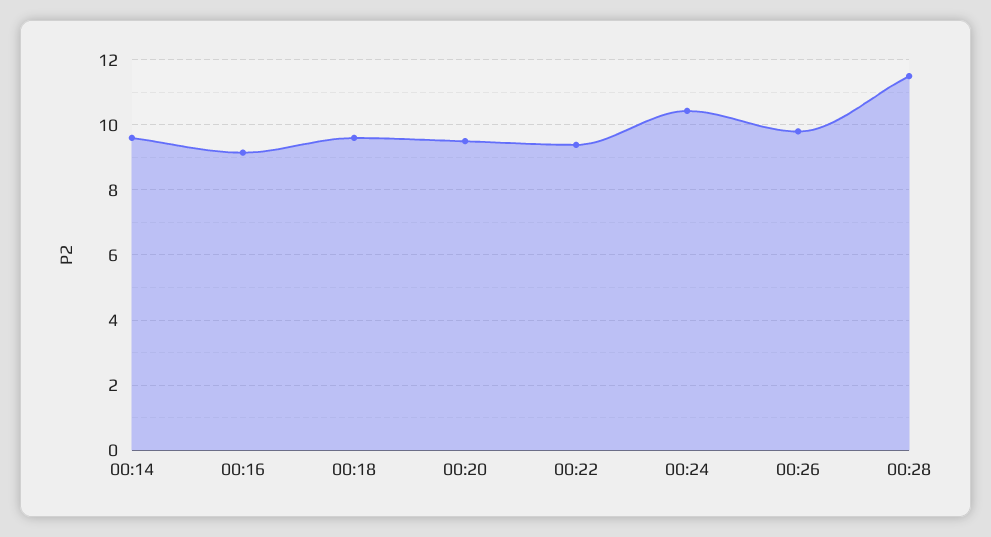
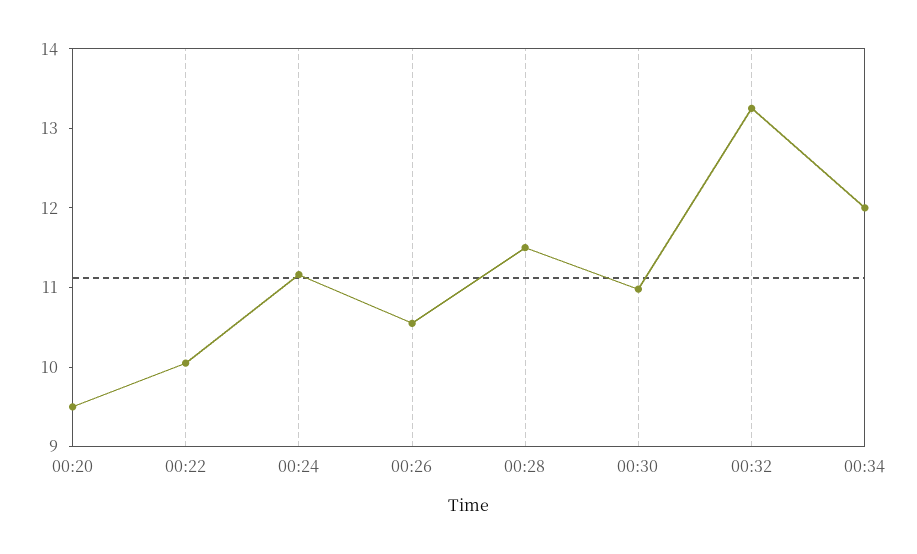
00:14: 9.6 -> none
00:16: 9.2 -> none
00:18: 9.6 -> none
00:22: 9.4 -> 10
00:24: 10.4 -> 11.2
00:26: 9.8 -> 10.6
00:30: none -> 11
00:32: none -> 13.2
00:34: none -> 12

